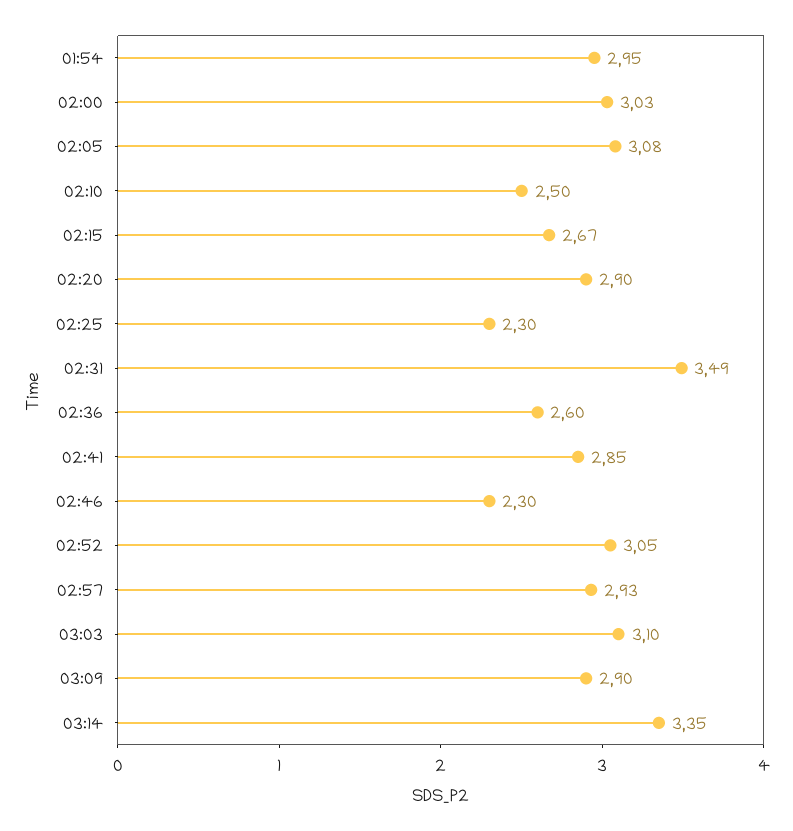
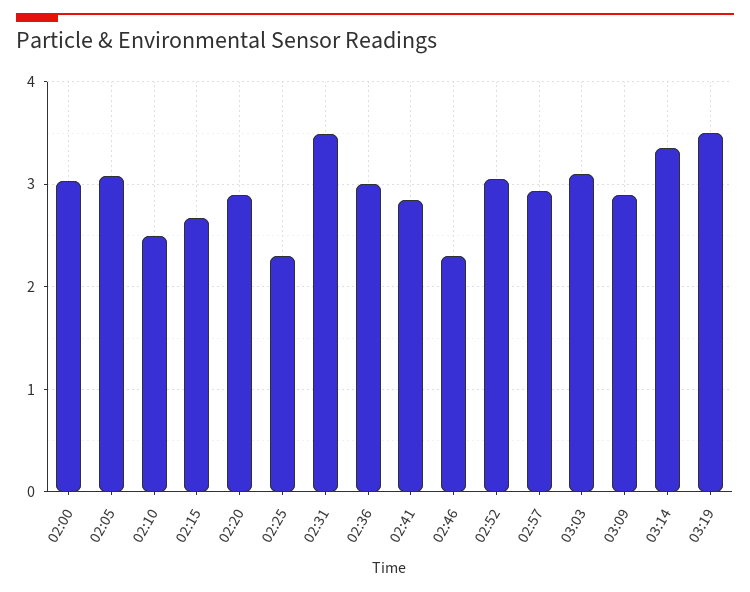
01:54: 2.95 -> none
02:36: 2.6 -> 3
03:19: none -> 3.5

